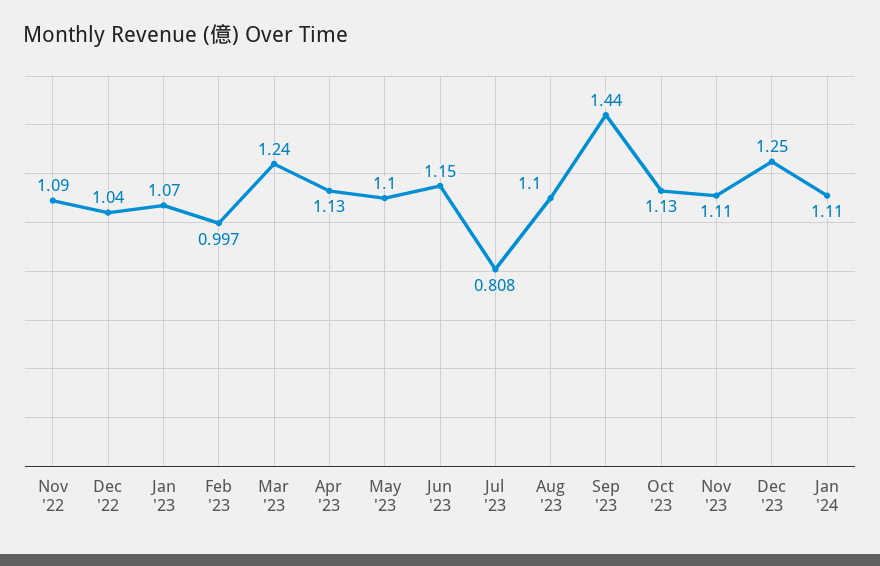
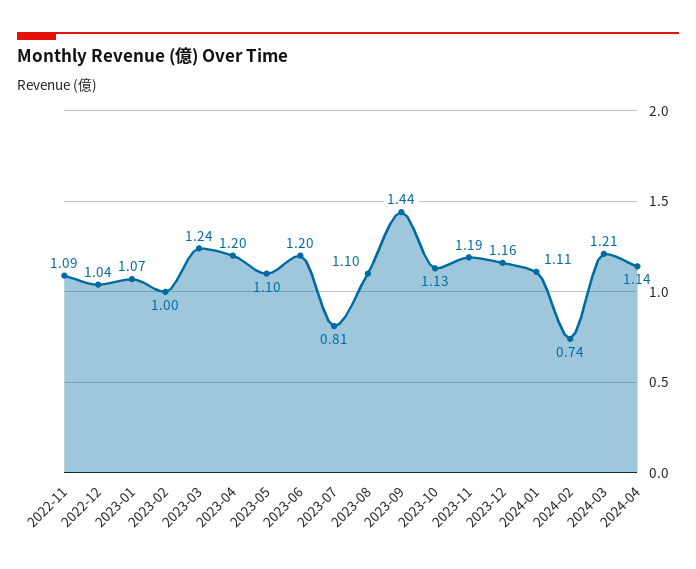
Apr '23: 1.13 -> 1.2
Jun '23: 1.15 -> 1.2
Nov '23: 1.11 -> 1.19
Dec '23: 1.25 -> 1.16
2024-02: none -> 0.74
2024-03: none -> 1.21
2024-04: none -> 1.14

